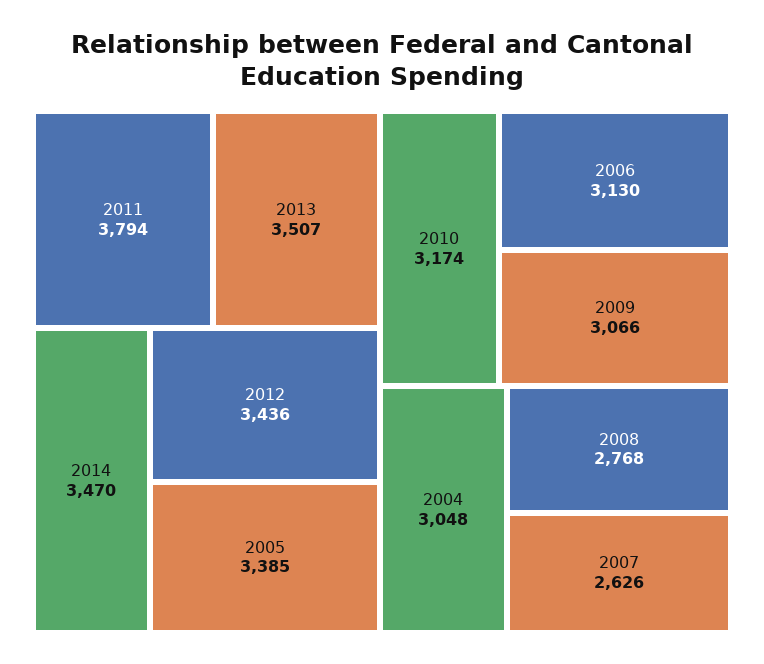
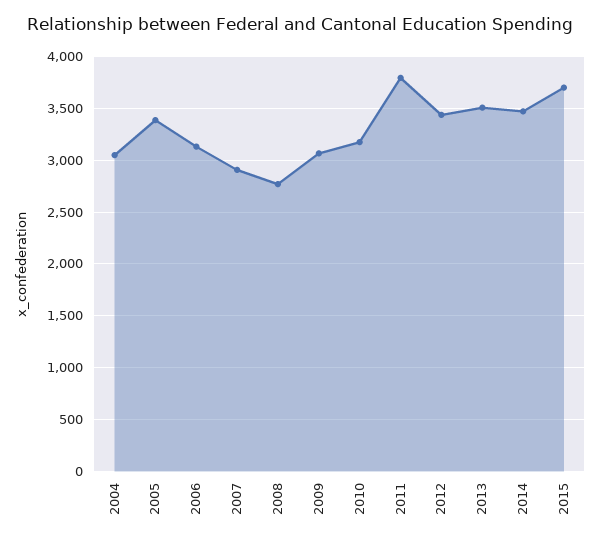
2007: 2626 -> 2900
2015: none -> 3700

